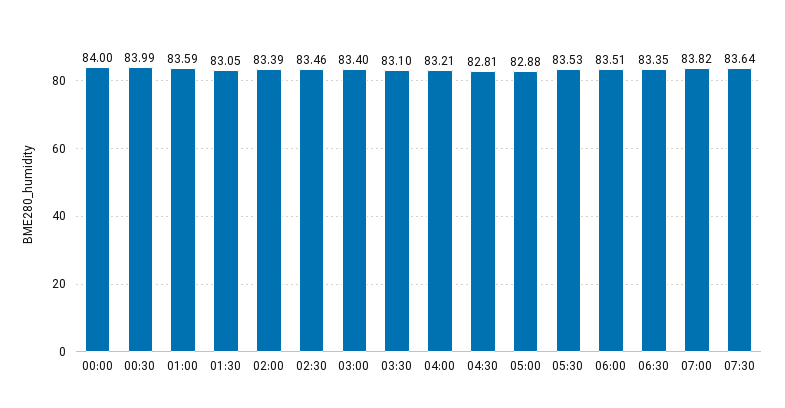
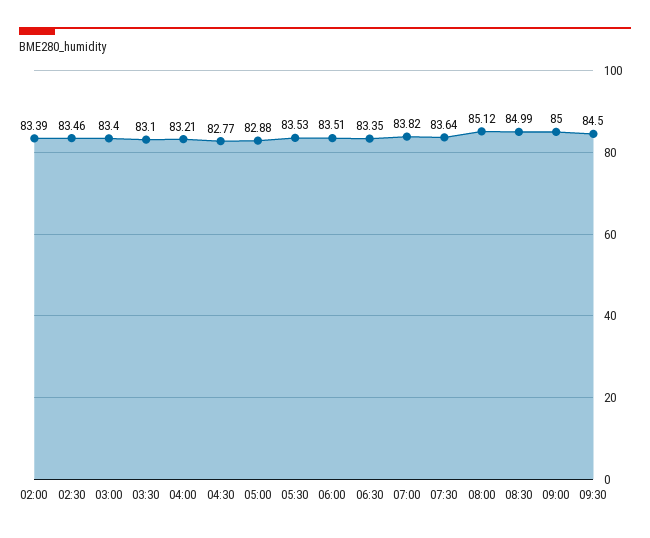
00:00: 84 -> none
00:30: 83.99 -> none
01:00: 83.59 -> none
01:30: 83.05 -> none
04:30: 82.81 -> 82.77
08:00: none -> 85.12
08:30: none -> 84.99
09:00: none -> 85
09:30: none -> 84.5

